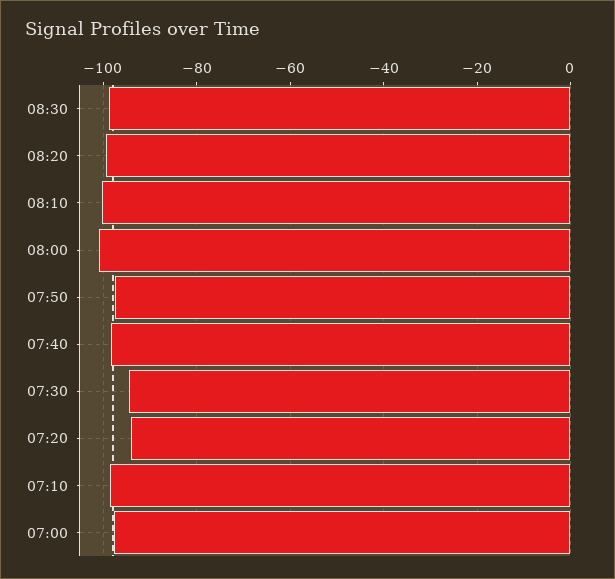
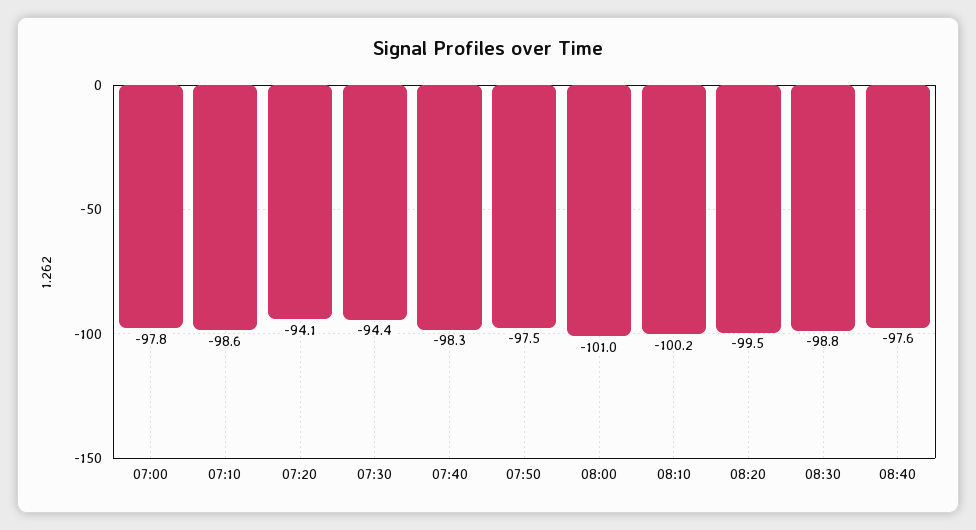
08:40: none -> -97.6

